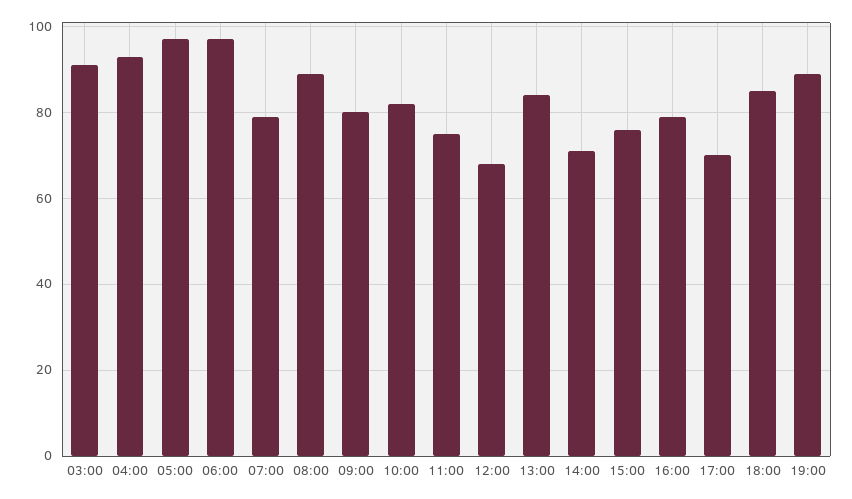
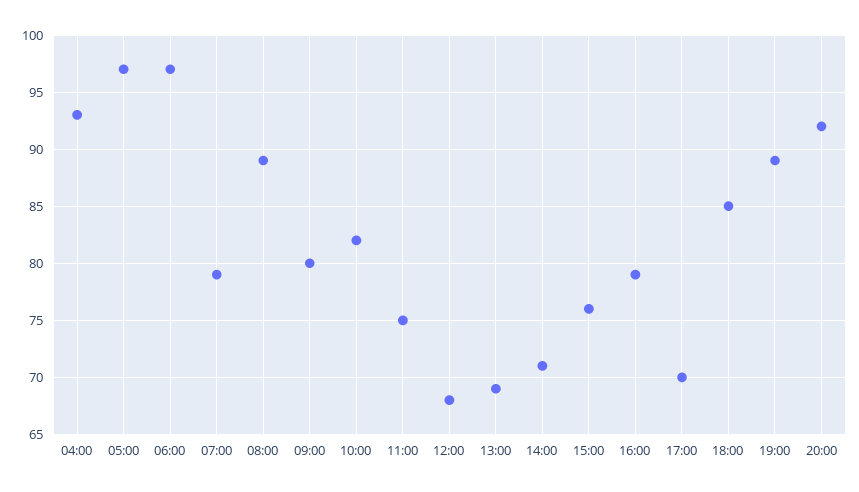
03:00: 90 -> none
13:00: 85 -> 69
20:00: none -> 92

